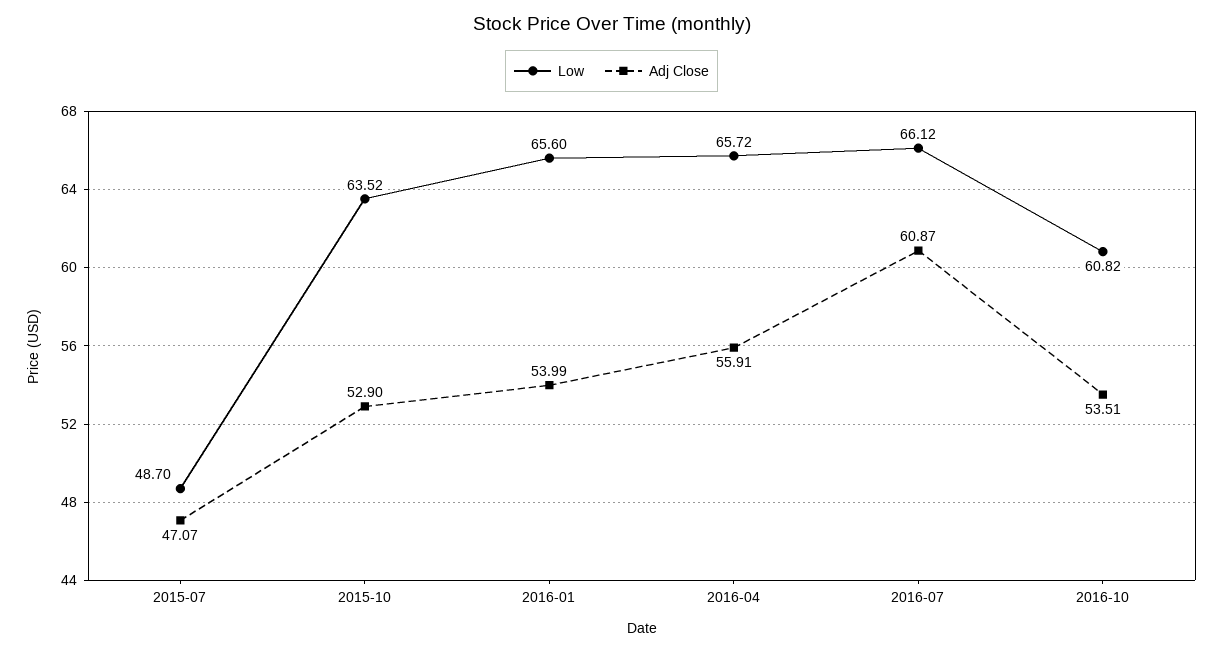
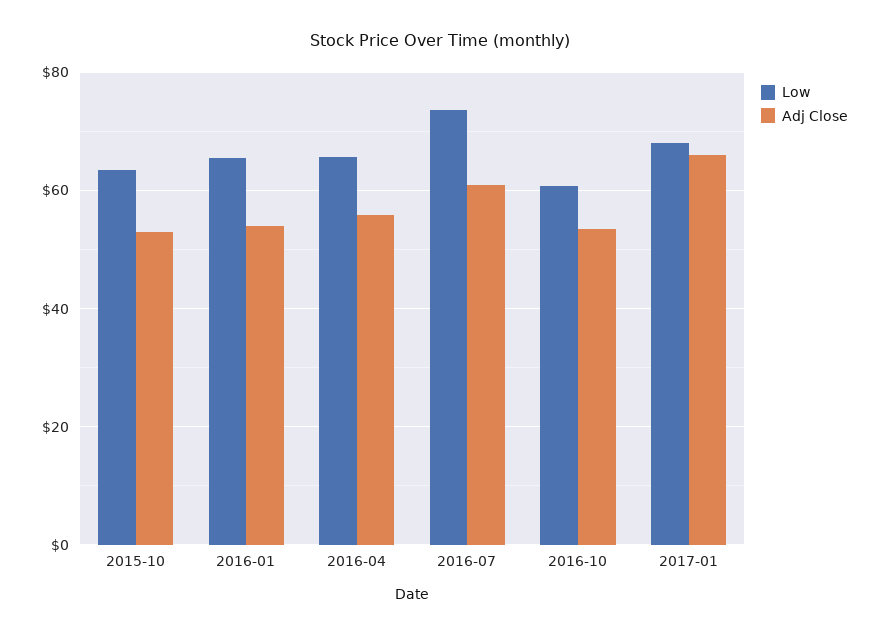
Low, 2015-07: 48.7 -> none
Adj Close, 2015-07: 47.07 -> none
Low, 2016-07: 66.12 -> 74
Low, 2017-01: none -> 68
Adj Close, 2017-01: none -> 66

